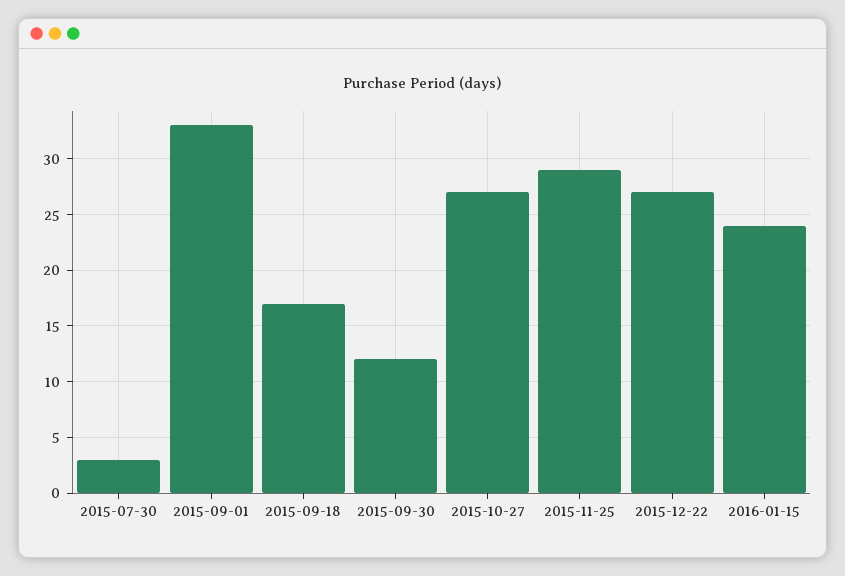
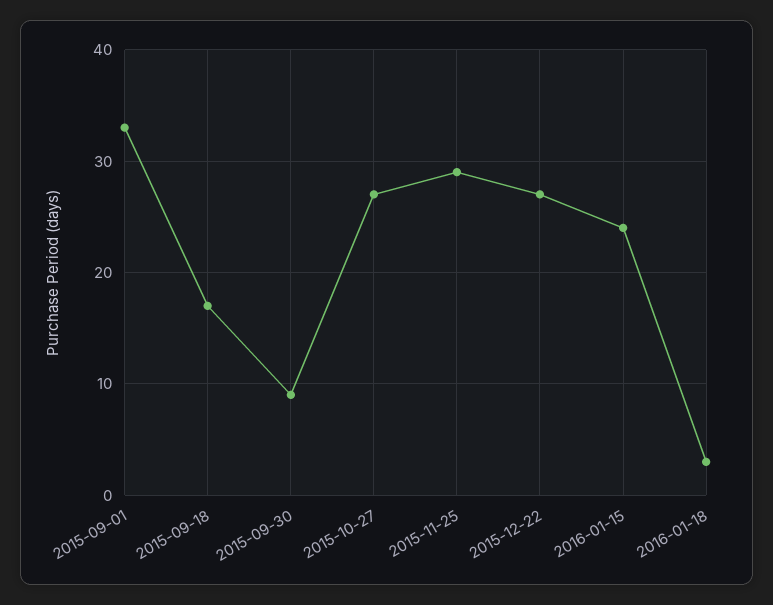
2015-07-30: 3 -> none
2015-09-30: 12 -> 9
2016-01-18: none -> 3

